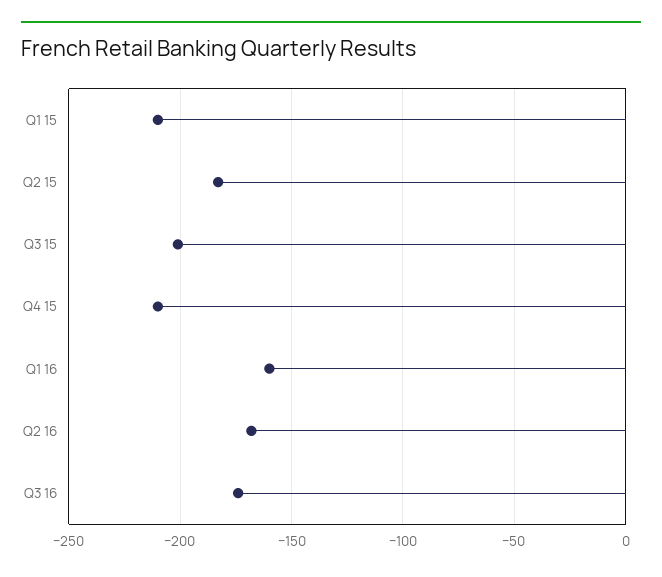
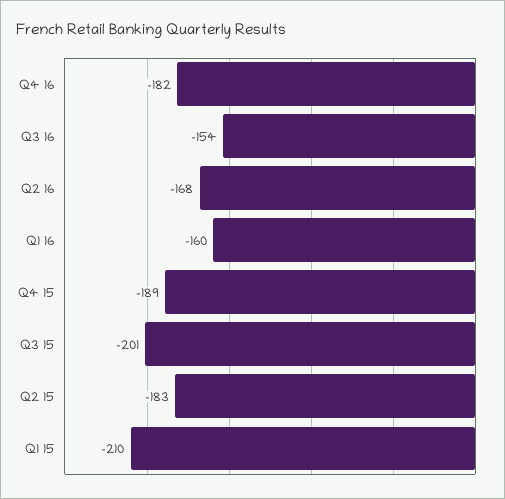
Q4 15: -210 -> -189
Q3 16: -175 -> -154
Q4 16: none -> -182

